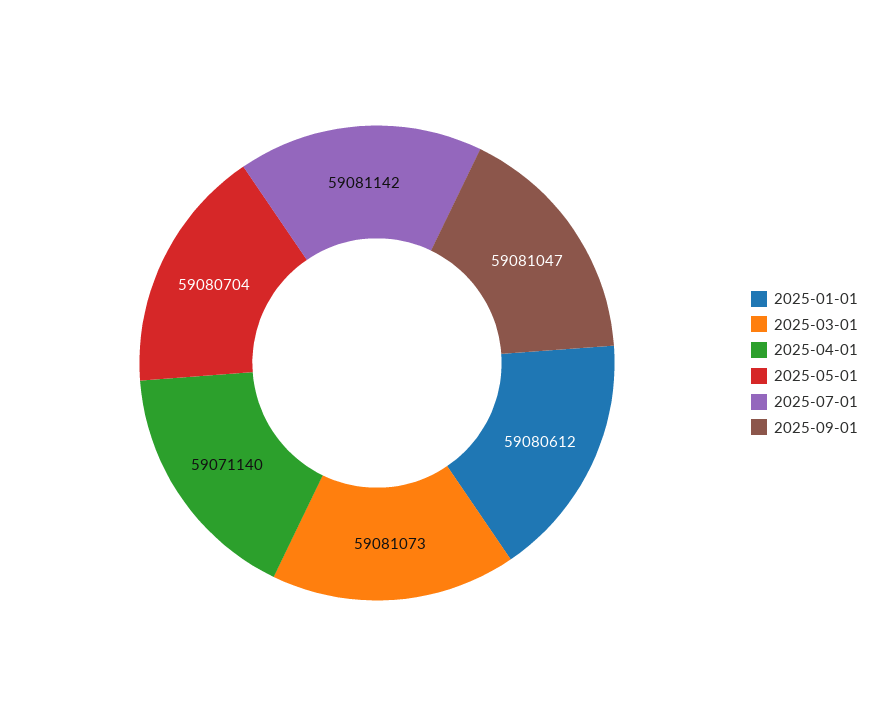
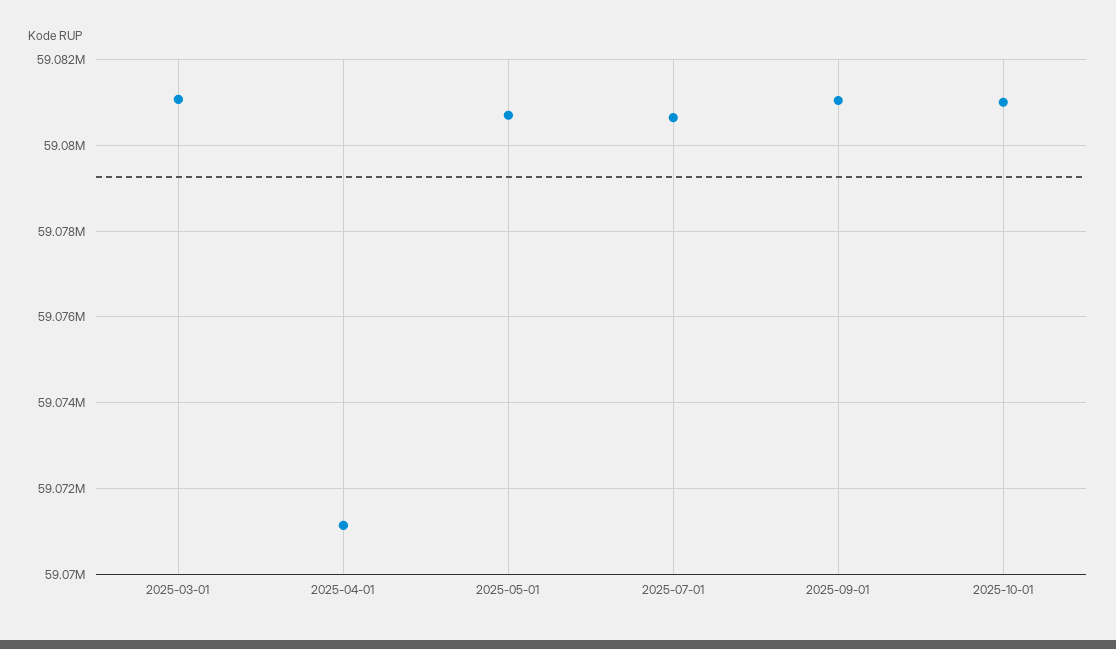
2025-01-01: 59080612 -> none
2025-07-01: 59081142 -> 59080600
2025-10-01: none -> 59081000

